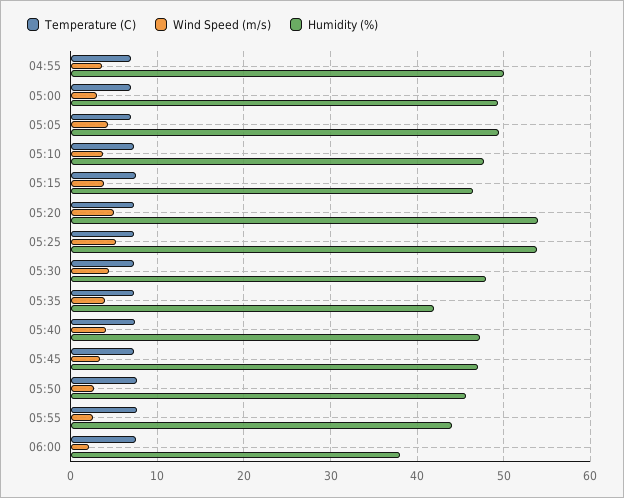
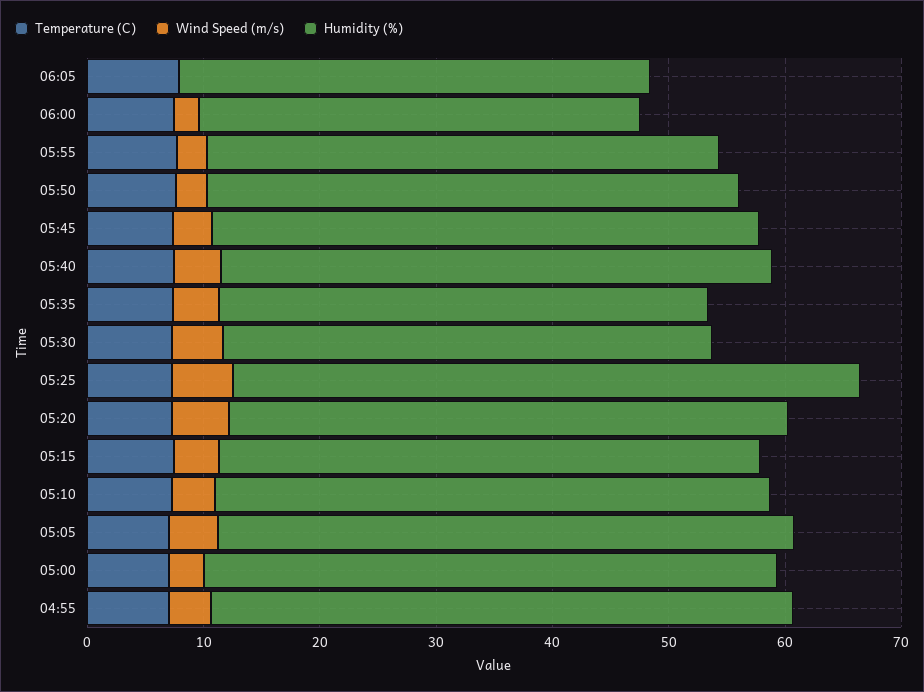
Humidity (%), 05:20: 54 -> 48
Humidity (%), 05:30: 48 -> 42
Temperature (C), 06:05: none -> 8
Wind Speed (m/s), 06:05: none -> 0
Humidity (%), 06:05: none -> 40

